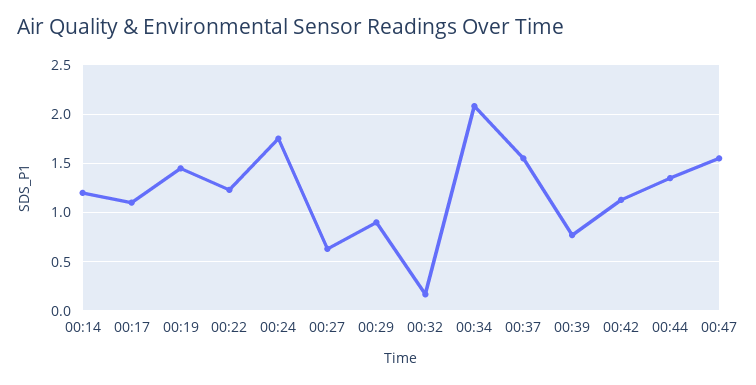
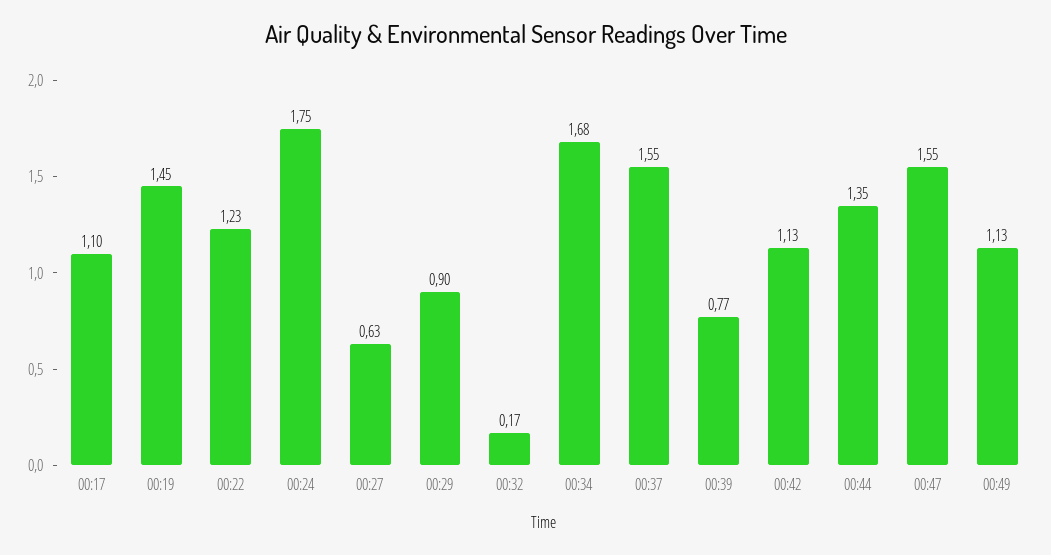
00:14: 1.2 -> none
00:34: 2.1 -> 1.68
00:49: none -> 1.13

